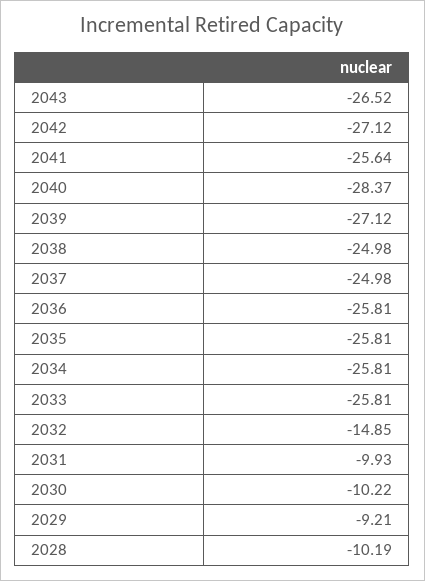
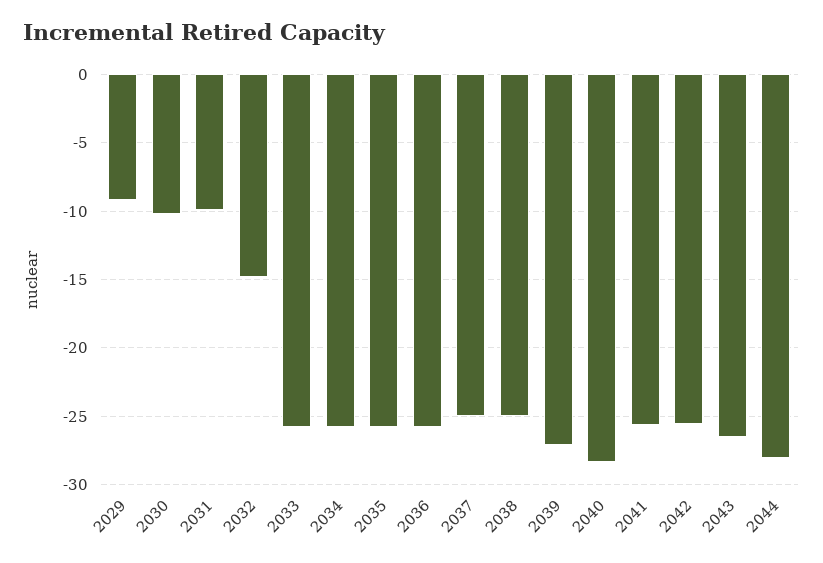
2042: -27.12 -> -25.5
2028: -10.19 -> none
2044: none -> -28

